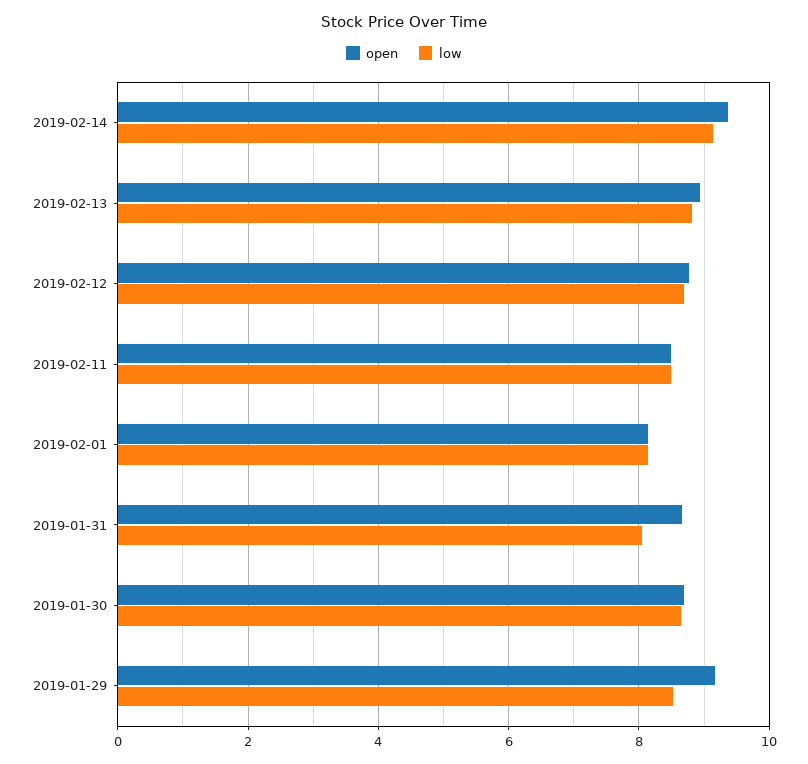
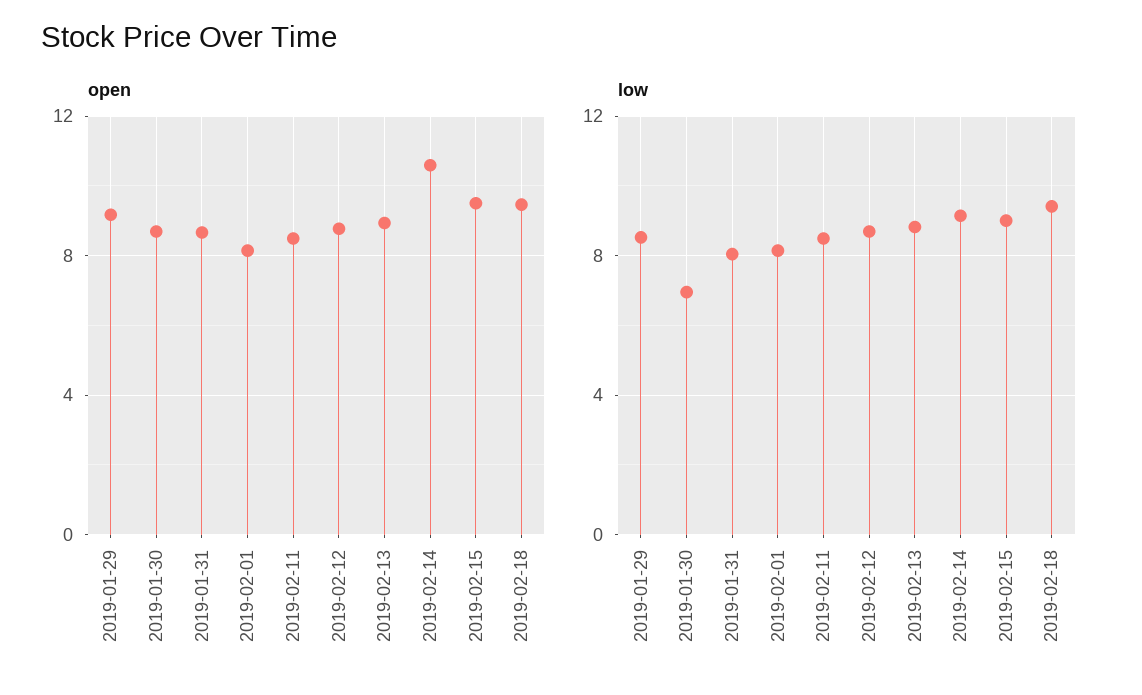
open, 2019-02-14: 9.4 -> 10.5
low, 2019-01-30: 8.6 -> 7
open, 2019-02-15: none -> 9.5
open, 2019-02-18: none -> 9.5
low, 2019-02-15: none -> 9
low, 2019-02-18: none -> 9.5

